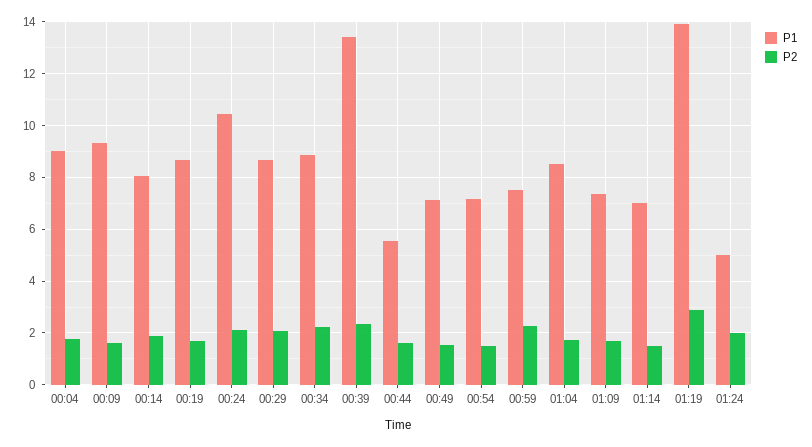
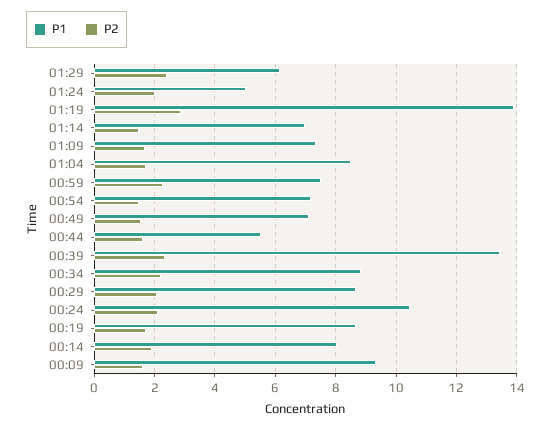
P1, 00:04: 9 -> none
P2, 00:04: 1.75 -> none
P1, 01:29: none -> 6.2
P2, 01:29: none -> 2.4

